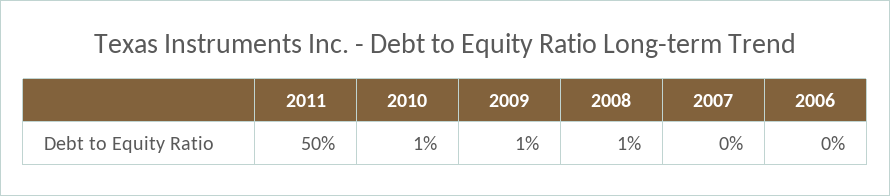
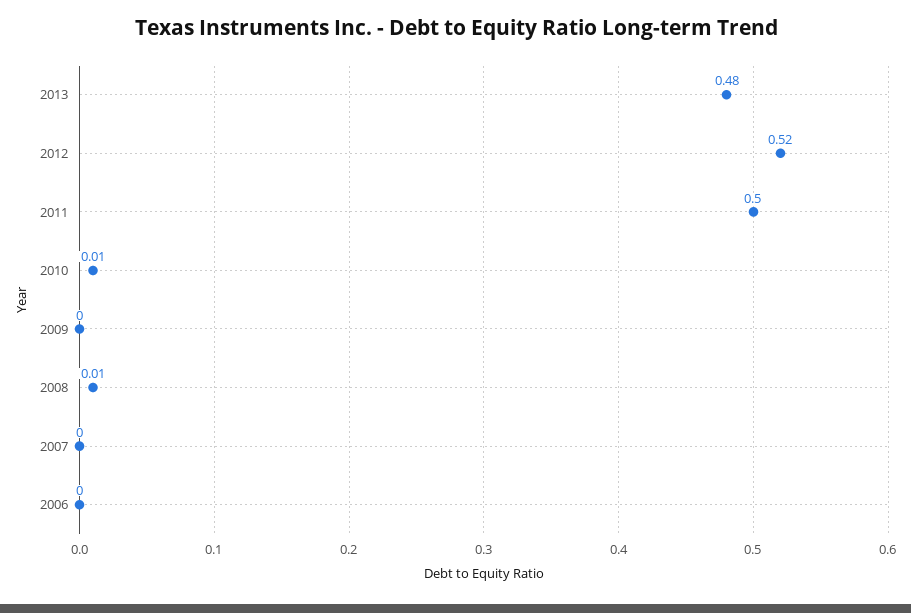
2009: 0.01 -> 0
2013: none -> 0.48
2012: none -> 0.52

